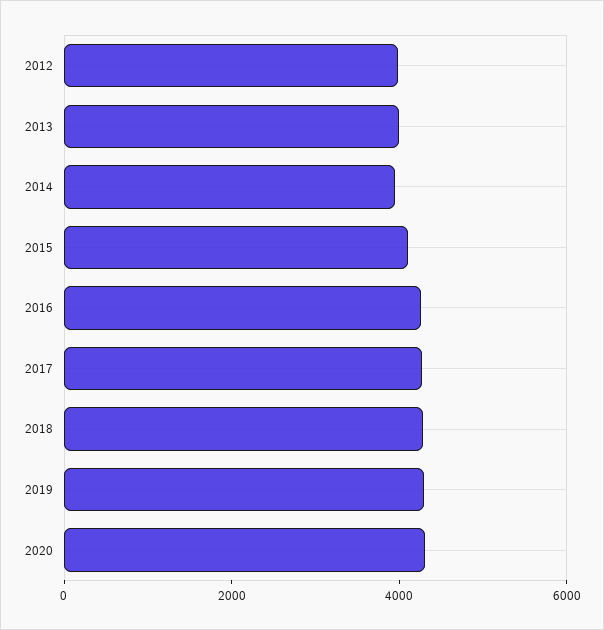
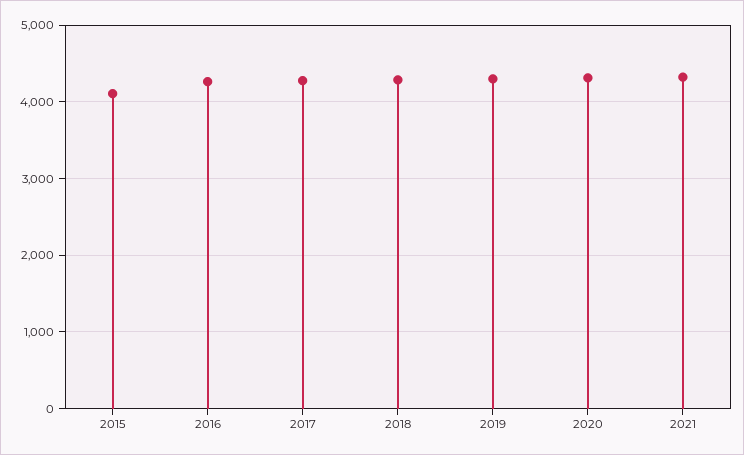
2012: 4000 -> none
2013: 4000 -> none
2014: 4000 -> none
2021: none -> 4300

